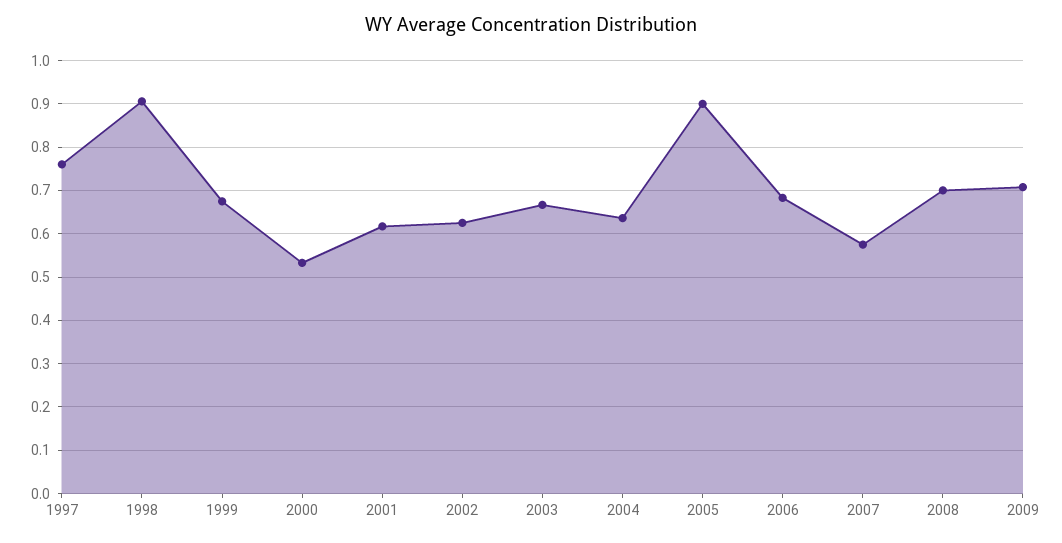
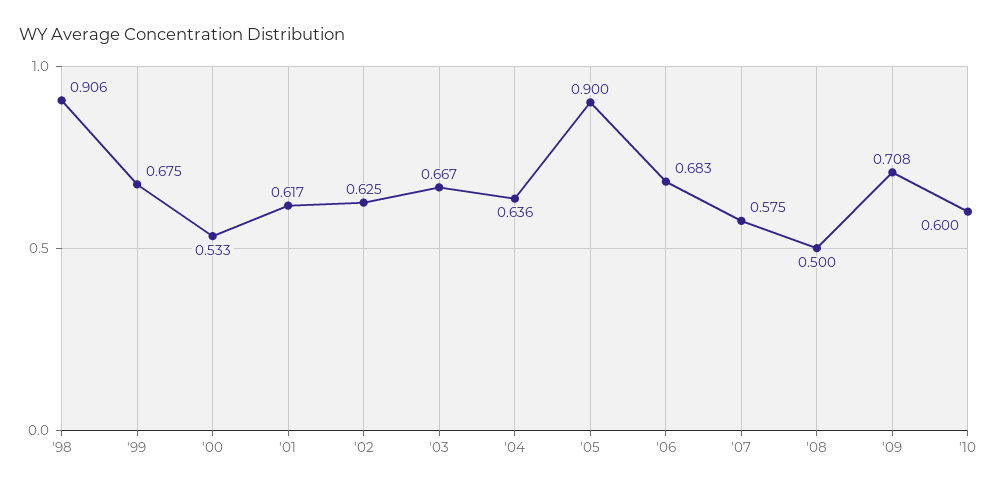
1997: 0.76 -> none
2008: 0.7 -> 0.5
'10: none -> 0.6

